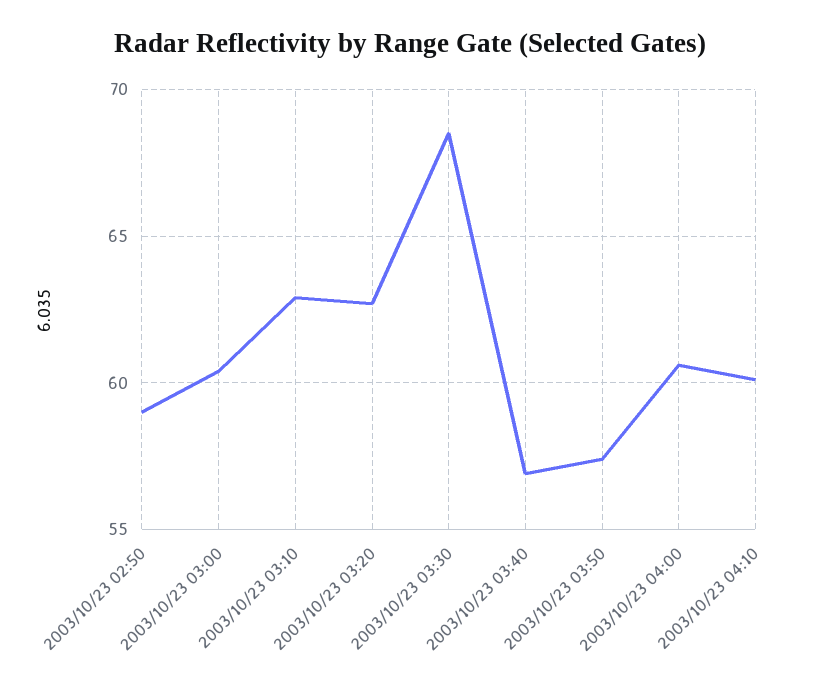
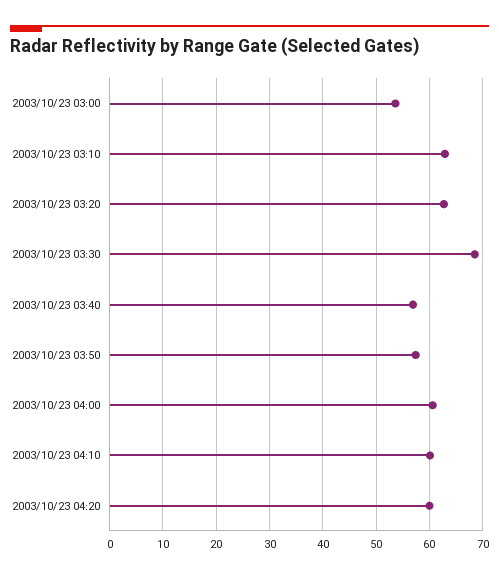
2003/10/23 02:50: 59 -> none
2003/10/23 03:00: 60.5 -> 54
2003/10/23 04:20: none -> 60

